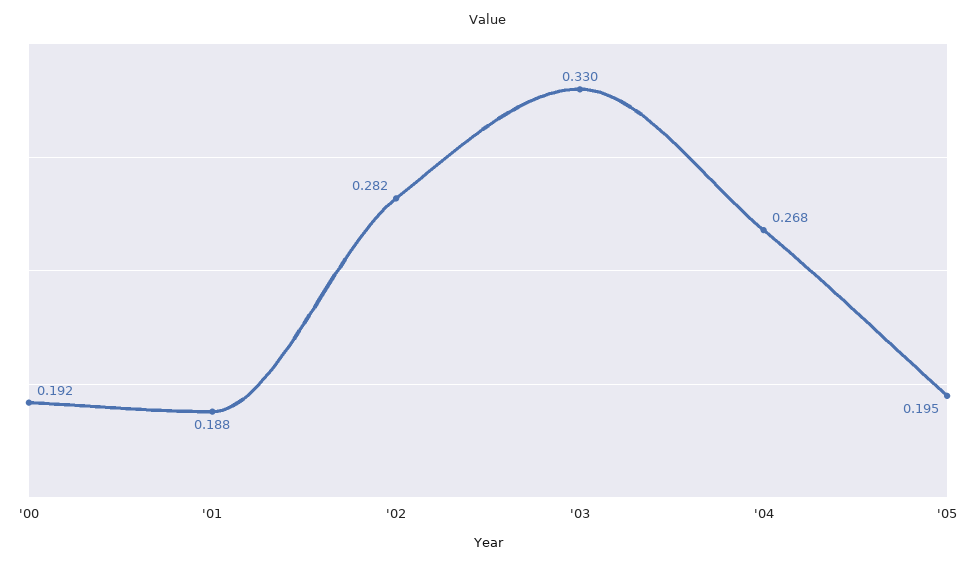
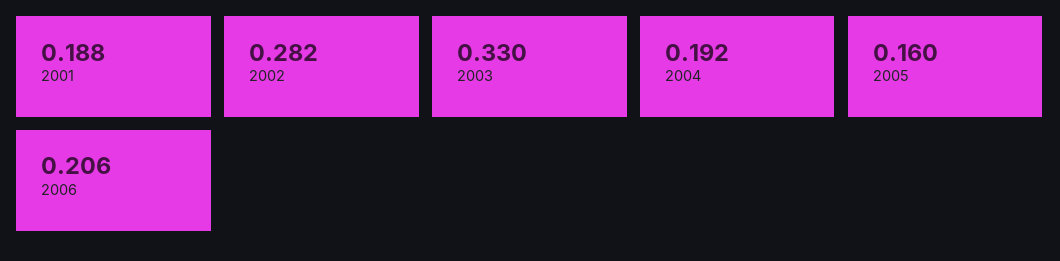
'00: 0.192 -> none
'04: 0.268 -> 0.192
'05: 0.195 -> 0.16
2006: none -> 0.206

